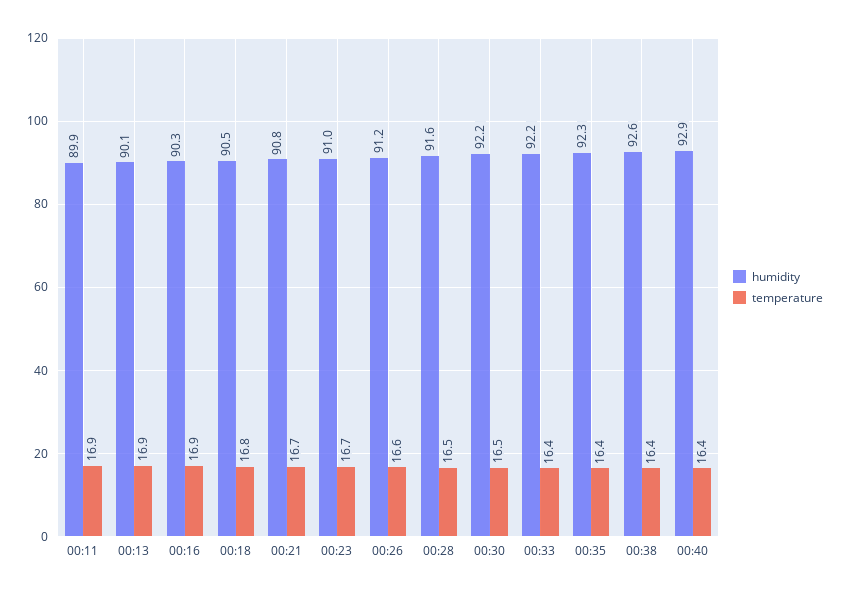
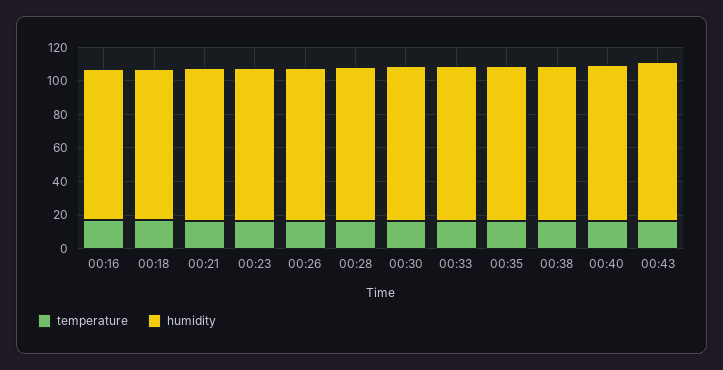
humidity, 00:11: 89.9 -> none
temperature, 00:11: 16.9 -> none
humidity, 00:13: 90.1 -> none
temperature, 00:13: 16.9 -> none
temperature, 00:43: none -> 15
humidity, 00:43: none -> 95

